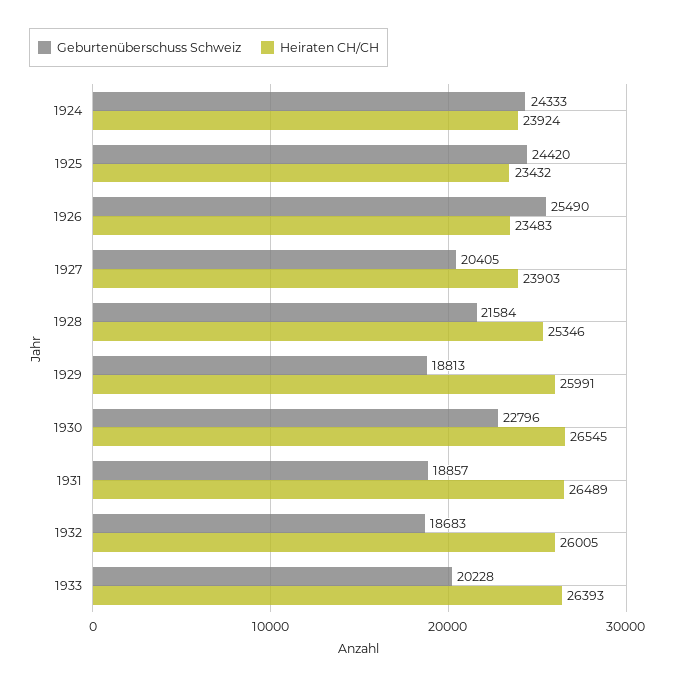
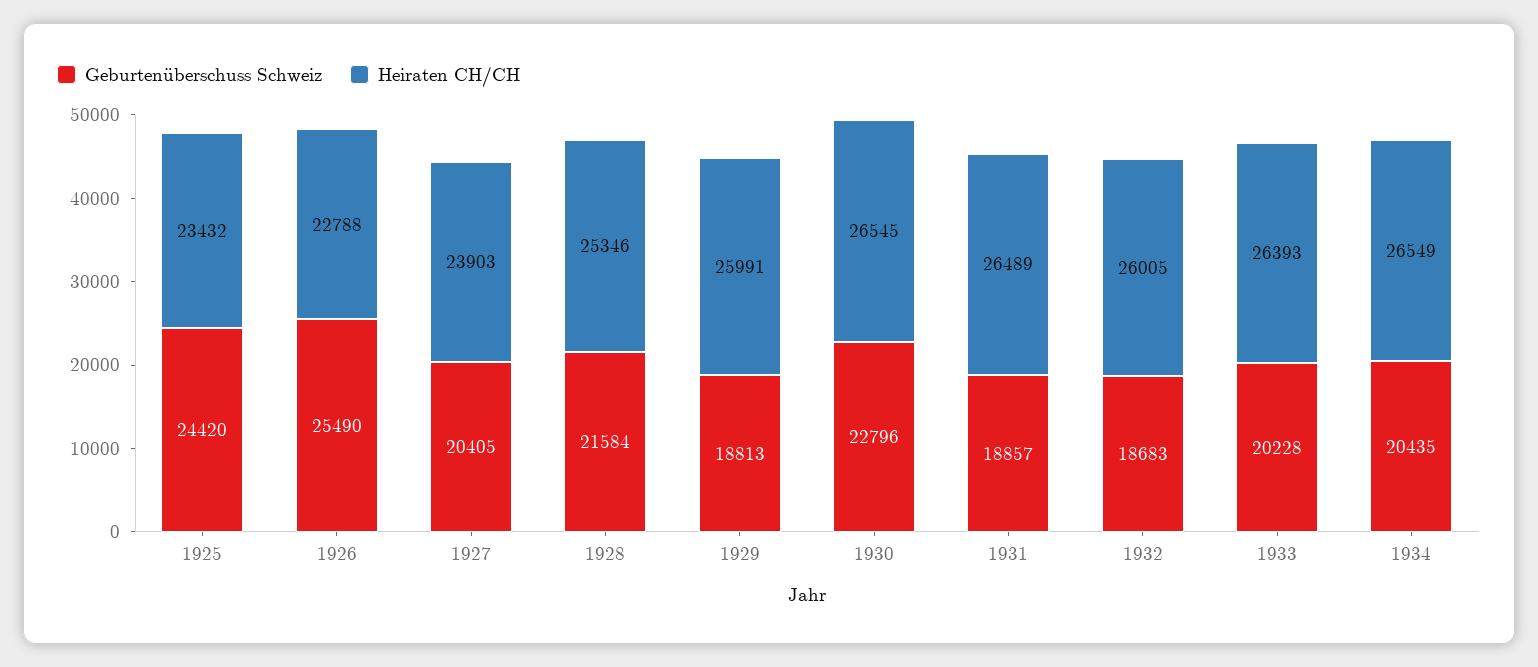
Geburtenüberschuss Schweiz, 1924: 24333 -> none
Heiraten CH/CH, 1924: 23924 -> none
Heiraten CH/CH, 1926: 23483 -> 22788
Geburtenüberschuss Schweiz, 1934: none -> 20435
Heiraten CH/CH, 1934: none -> 26549

